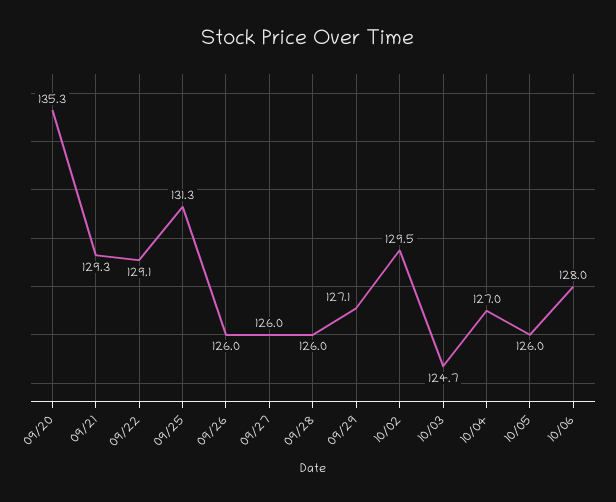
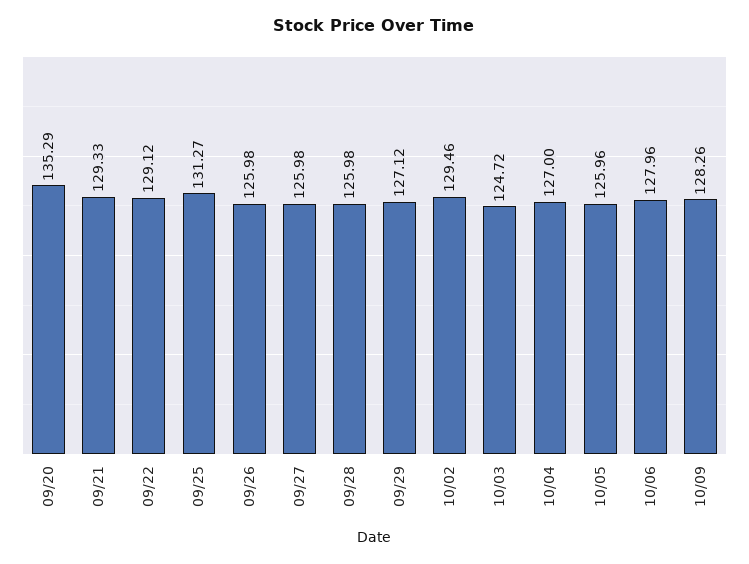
10/09: none -> 128.26

